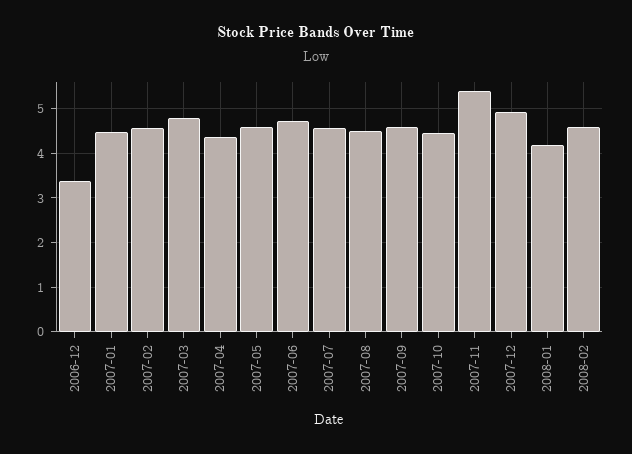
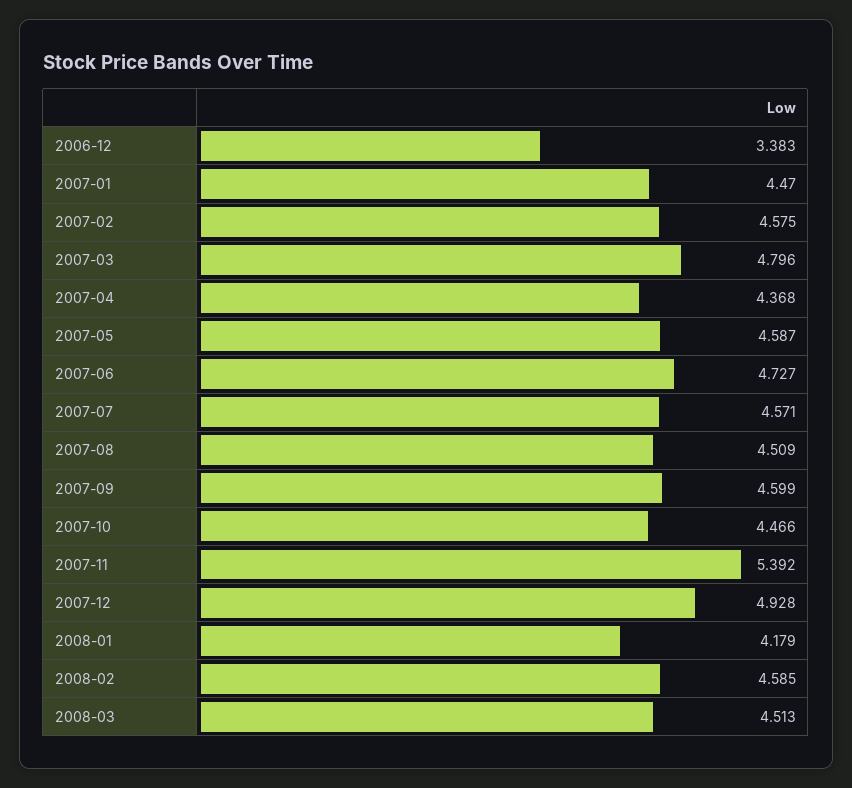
2008-03: none -> 4.513

